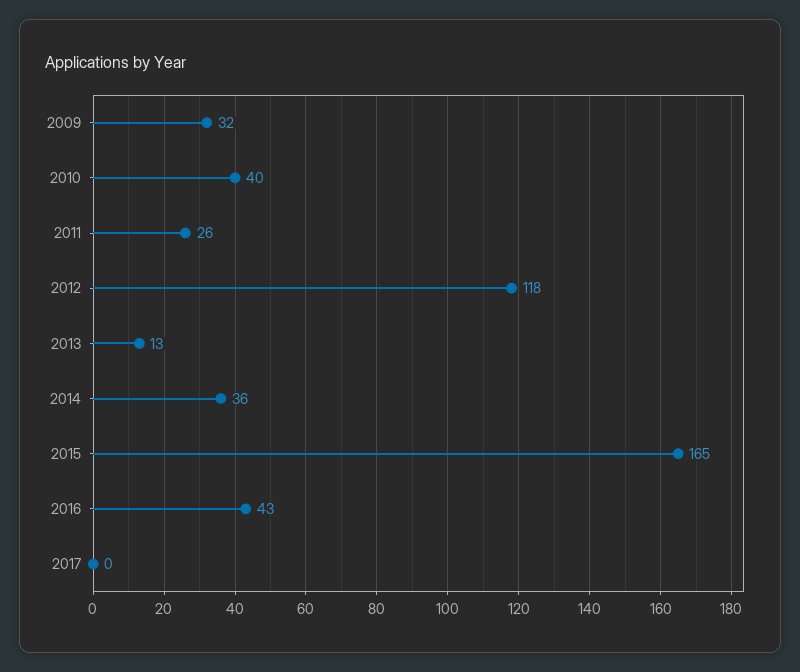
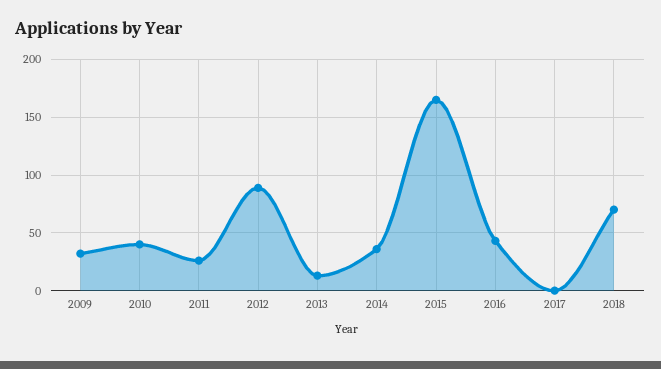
2012: 118 -> 90
2018: none -> 70

